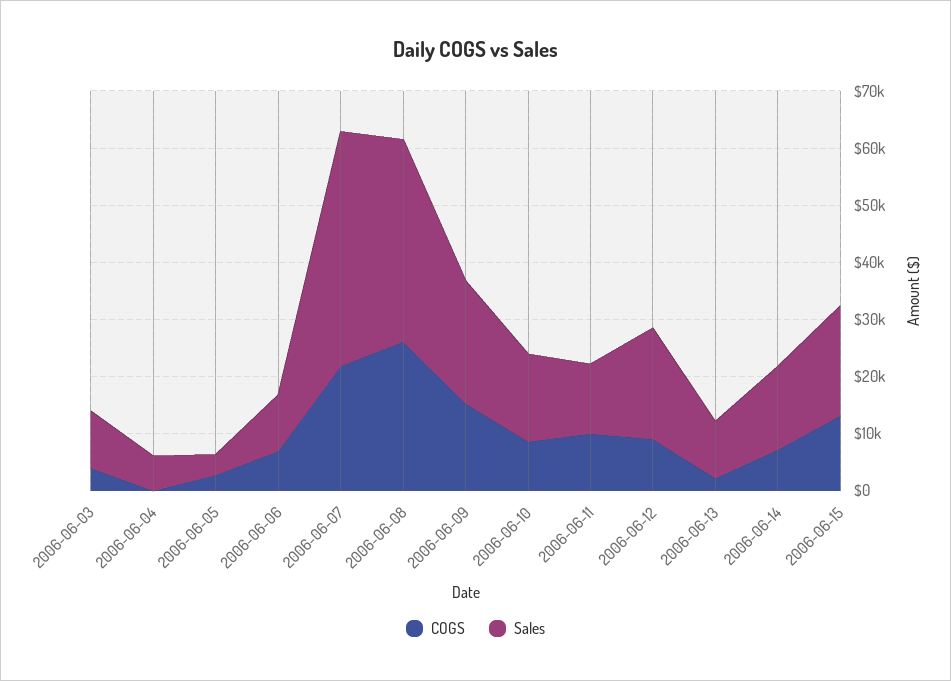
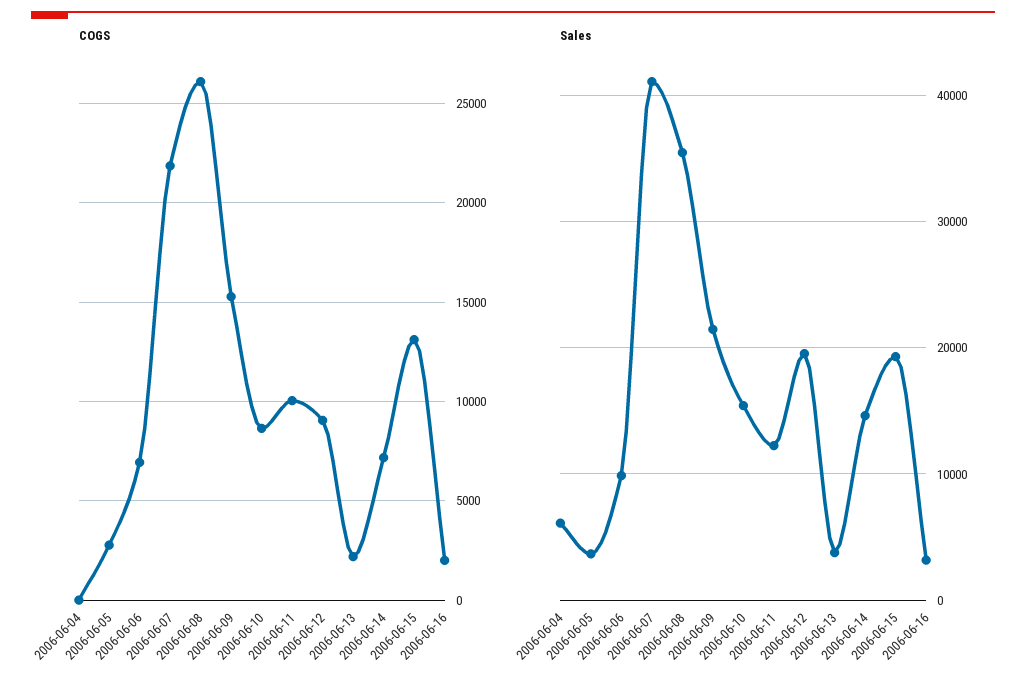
COGS, 2006-06-03: 4000 -> none
Sales, 2006-06-03: 10000 -> none
Sales, 2006-06-13: 10000 -> 4000
COGS, 2006-06-16: none -> 2000
Sales, 2006-06-16: none -> 3000

